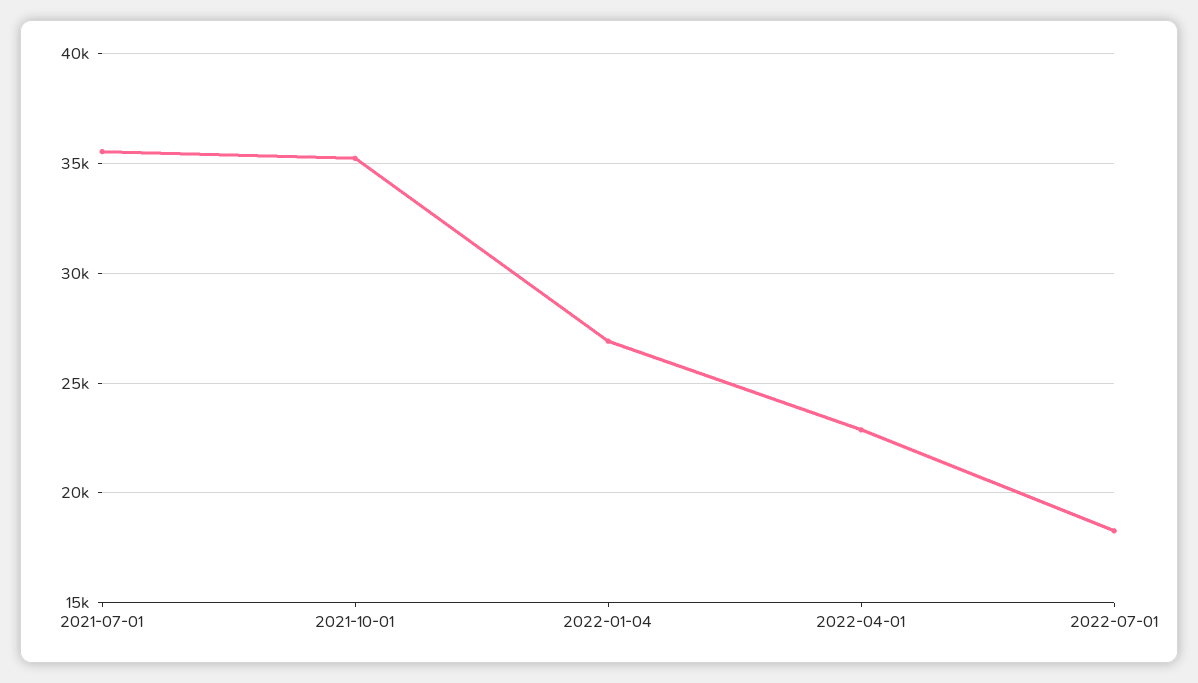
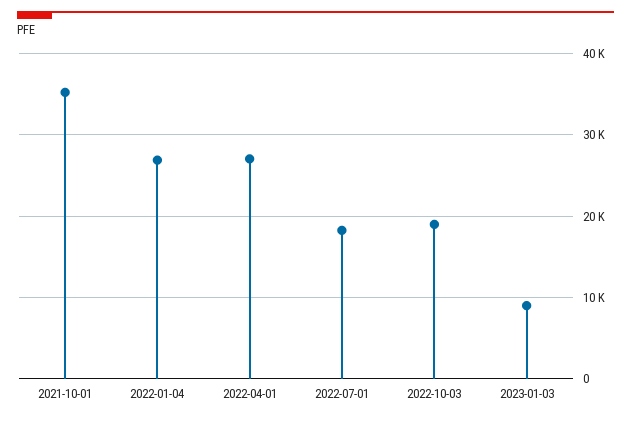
2021-07-01: 35500 -> none
2022-04-01: 23000 -> 27000
2022-10-03: none -> 19000
2023-01-03: none -> 9000

